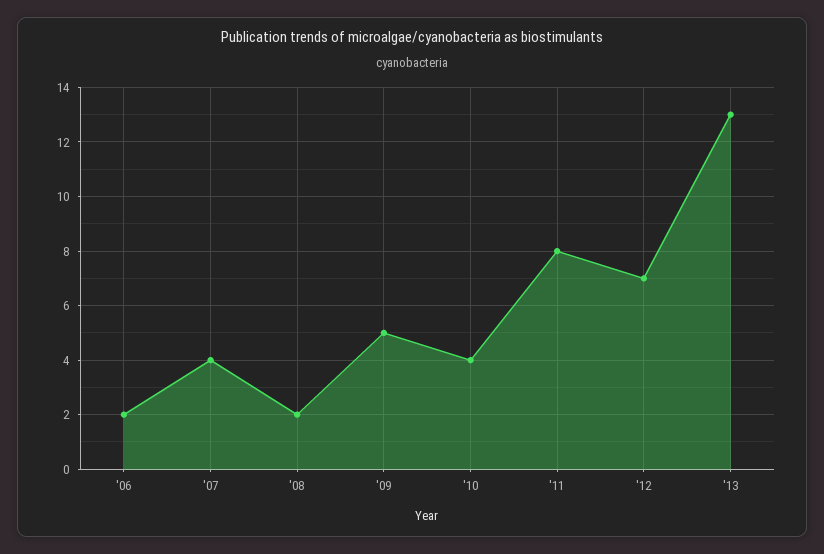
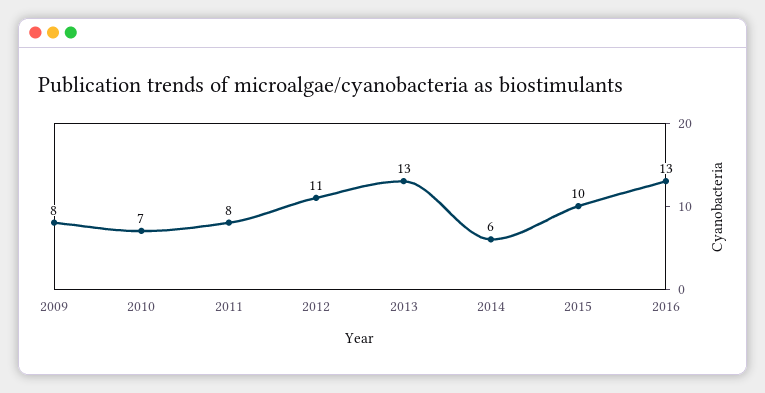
'06: 2 -> none
'07: 4 -> none
'08: 2 -> none
'09: 5 -> 8
'10: 4 -> 7
'12: 7 -> 11
2014: none -> 6
2015: none -> 10
2016: none -> 13

